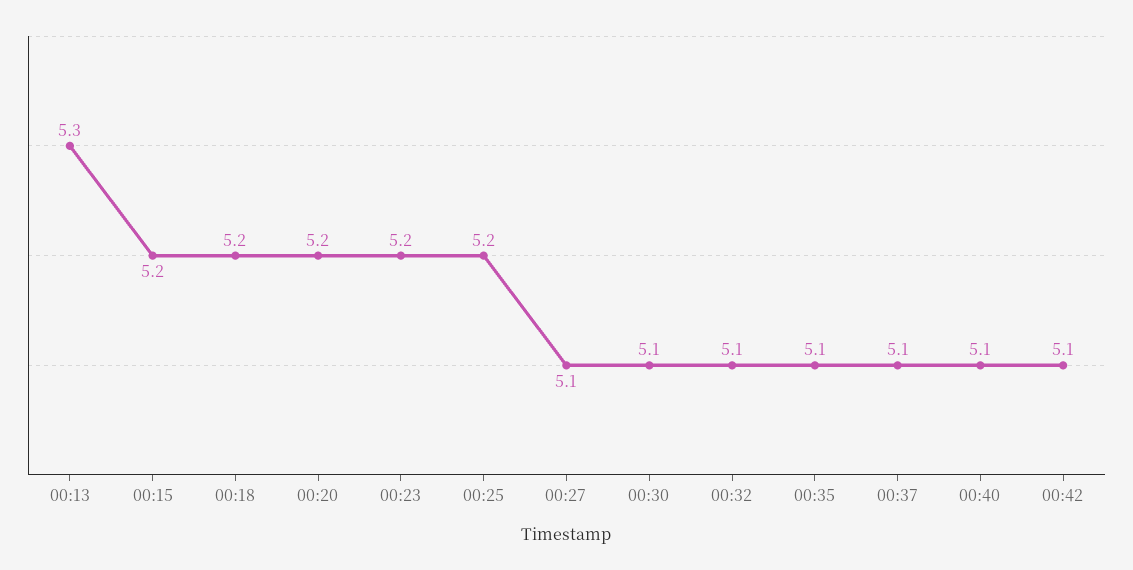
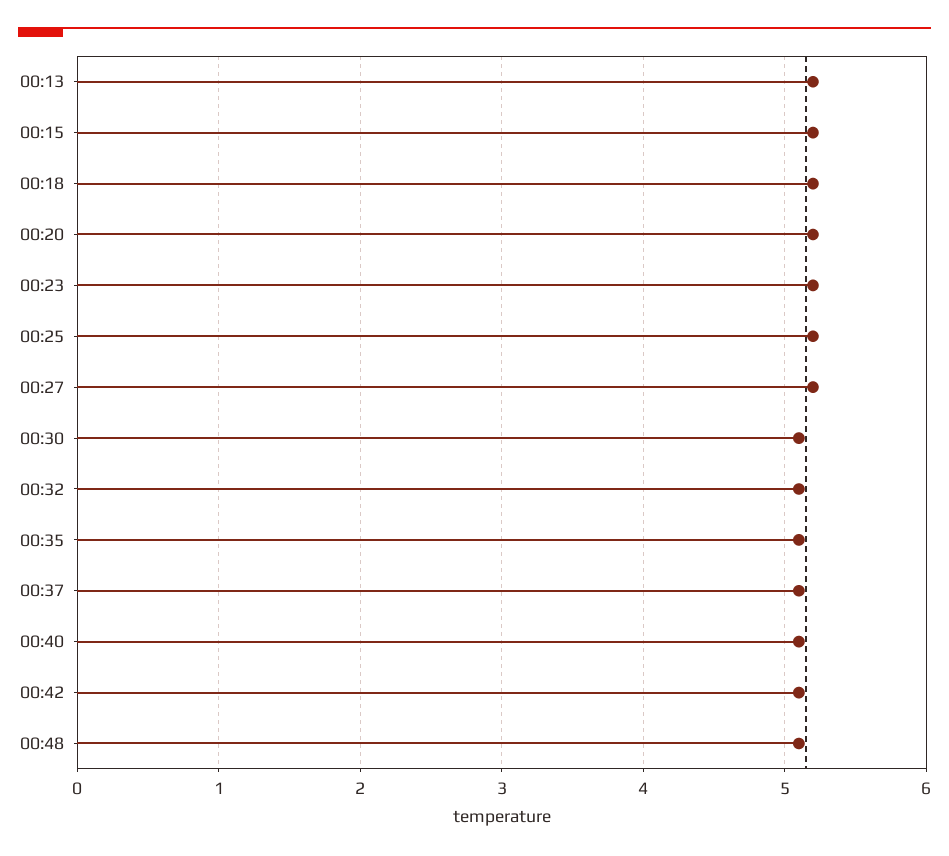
00:13: 5.3 -> 5.2
00:27: 5.1 -> 5.2
00:48: none -> 5.1

